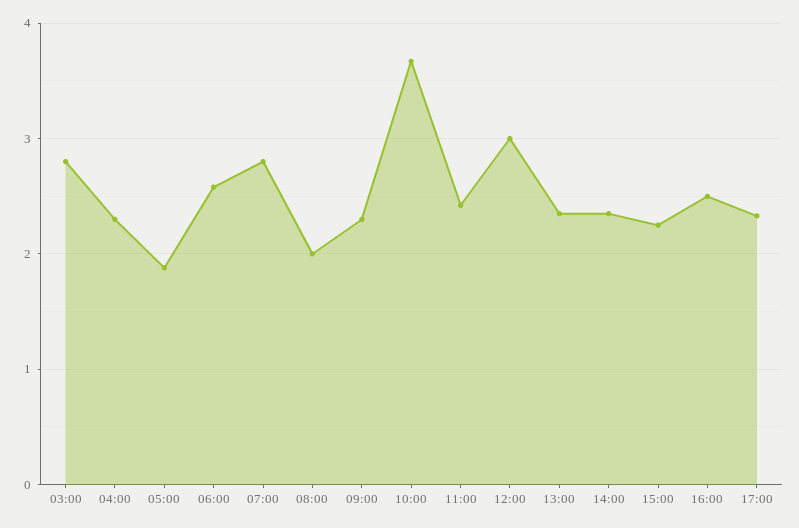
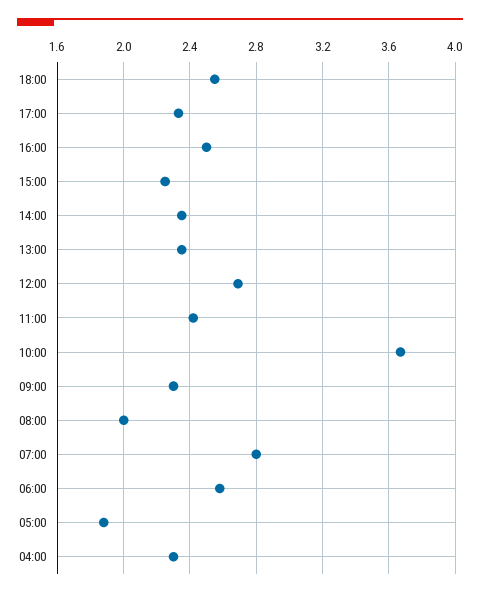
03:00: 2.8 -> none
12:00: 3 -> 2.7
18:00: none -> 2.55

